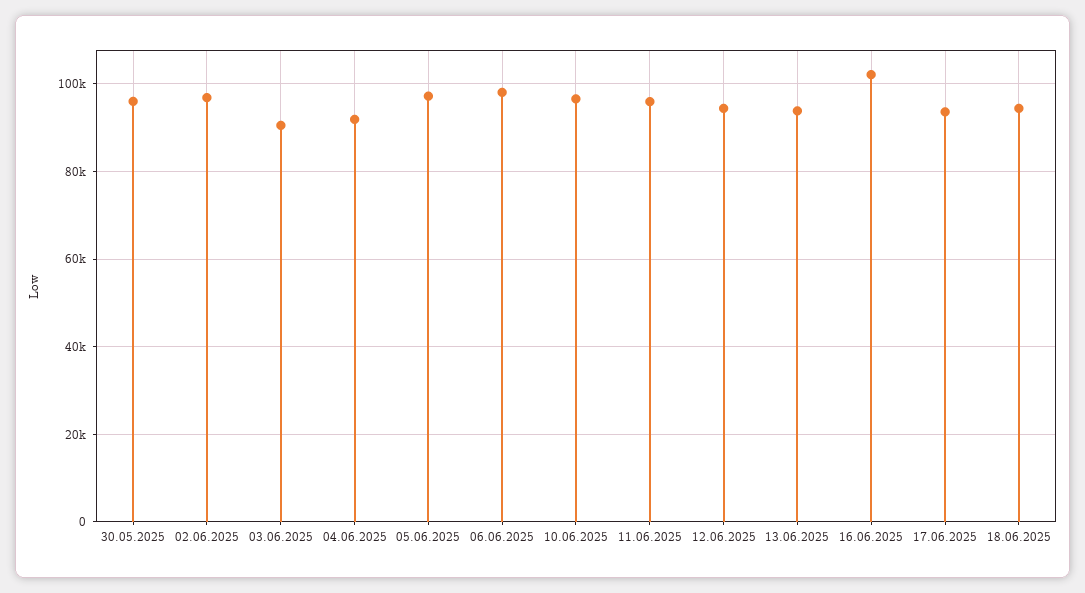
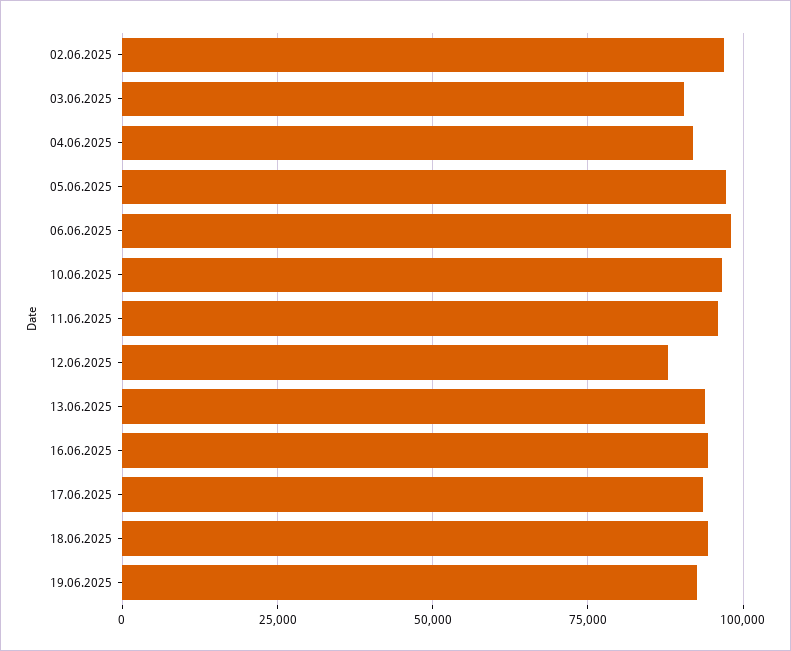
30.05.2025: 96000 -> none
12.06.2025: 94000 -> 87500
16.06.2025: 102000 -> 95000
19.06.2025: none -> 92500

